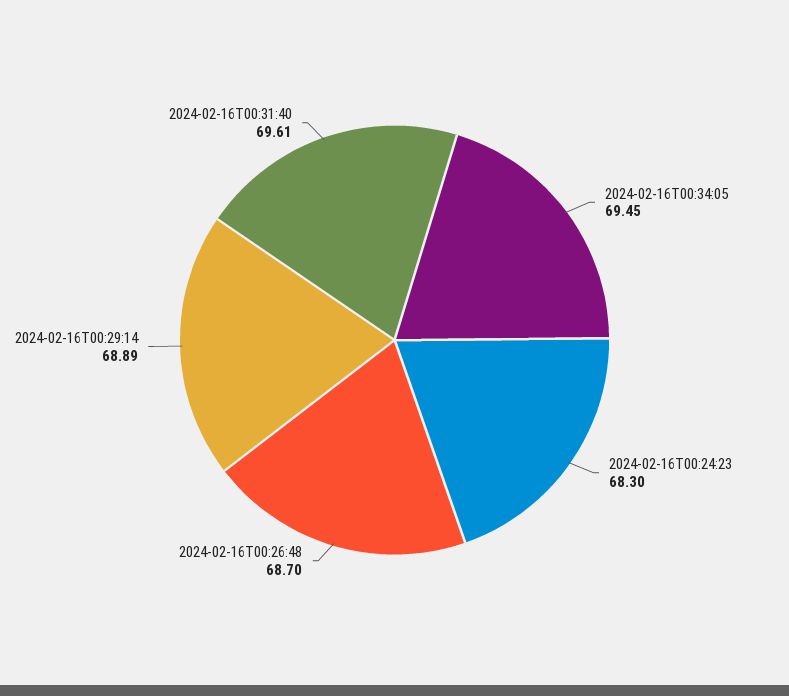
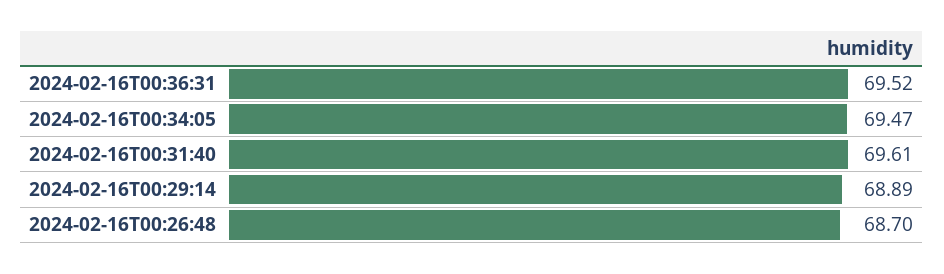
2024-02-16T00:34:05: 69.45 -> 69.47
2024-02-16T00:24:23: 68.3 -> none
2024-02-16T00:36:31: none -> 69.52

